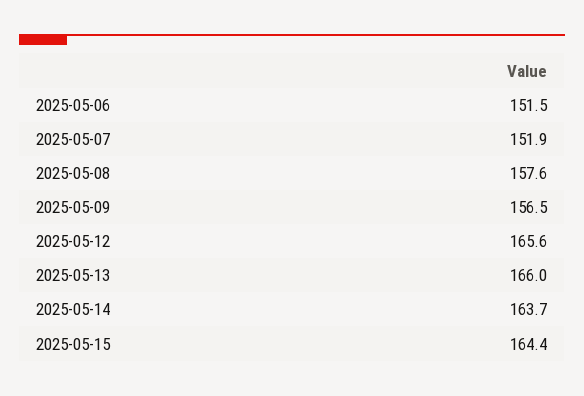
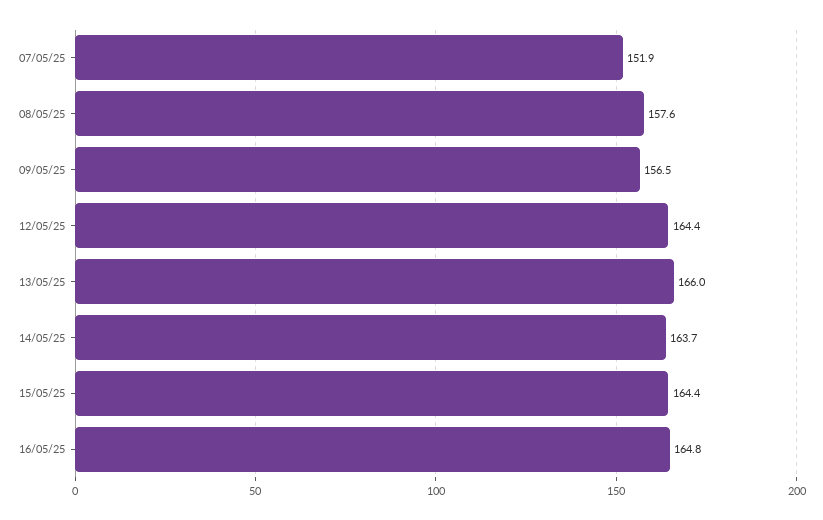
2025-05-06: 151.5 -> none
2025-05-12: 165.6 -> 164.4
16/05/25: none -> 164.8

